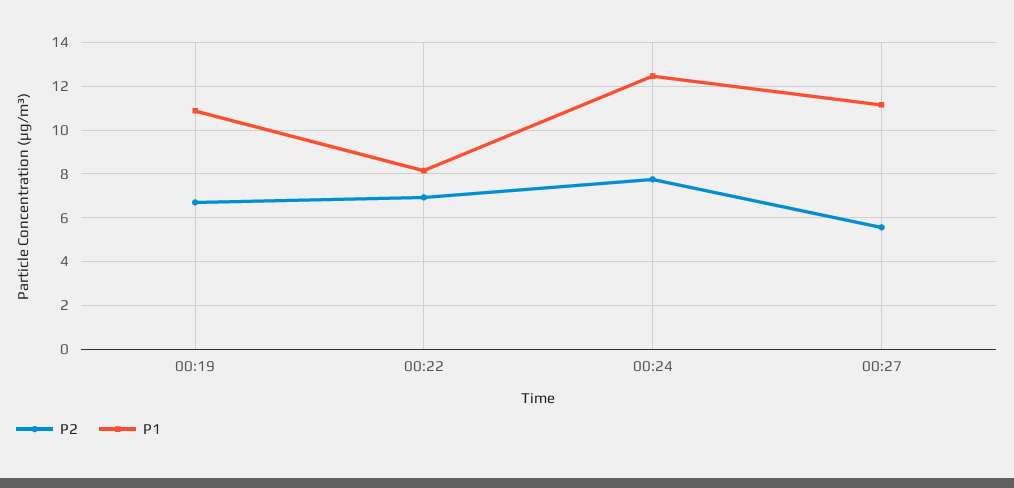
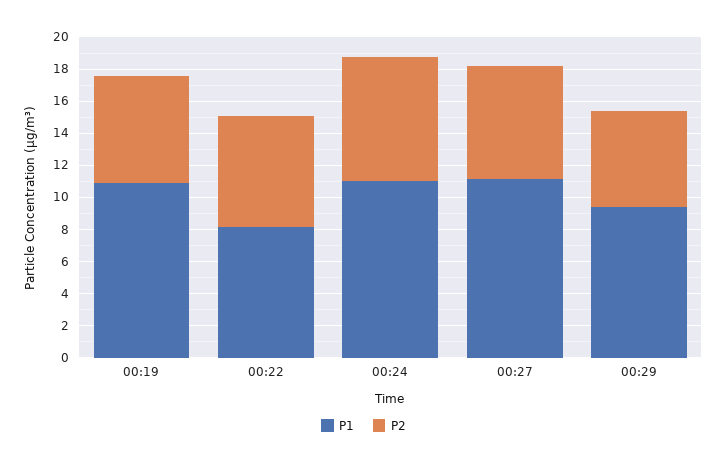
P1, 00:24: 12.5 -> 11
P2, 00:27: 5.5 -> 7
P1, 00:29: none -> 9.5
P2, 00:29: none -> 6

